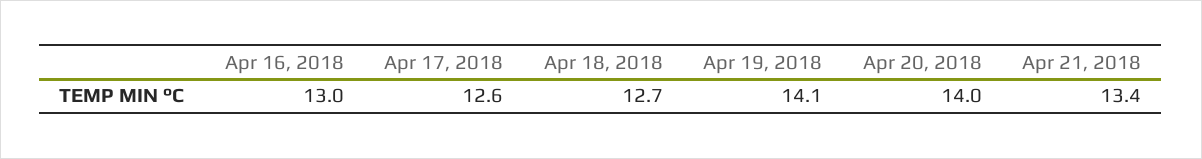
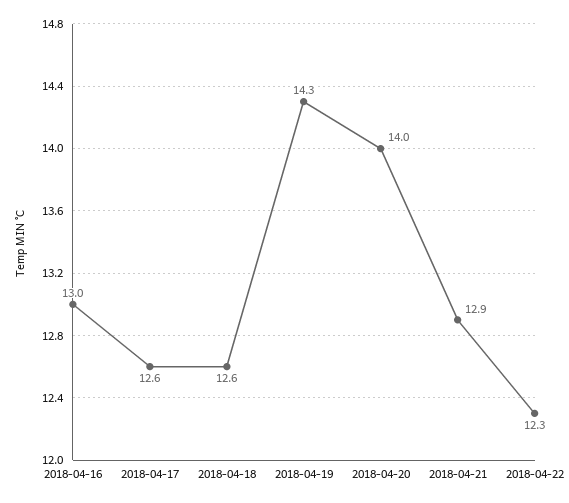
Apr 18, 2018: 12.7 -> 12.6
Apr 19, 2018: 14.1 -> 14.3
Apr 21, 2018: 13.4 -> 12.9
2018-04-22: none -> 12.3

